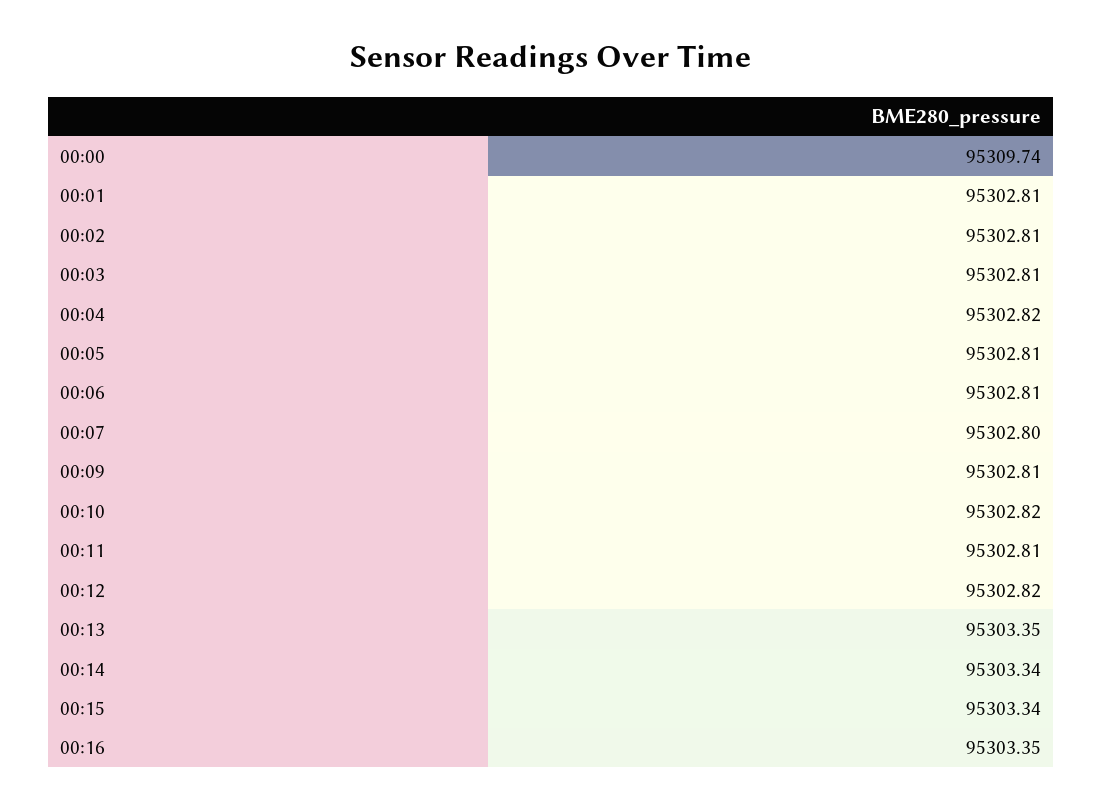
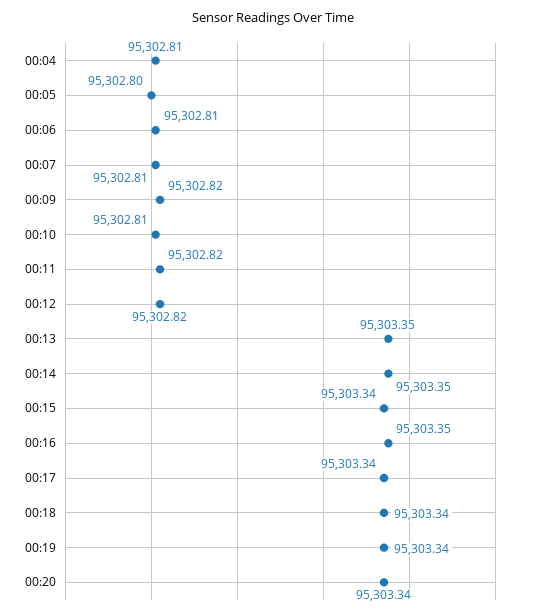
00:00: 95309.74 -> none
00:01: 95302.81 -> none
00:02: 95302.81 -> none
00:03: 95302.81 -> none
00:04: 95302.82 -> 95302.81
00:05: 95302.81 -> 95302.8
00:07: 95302.8 -> 95302.81
00:09: 95302.81 -> 95302.82
00:10: 95302.82 -> 95302.81
00:11: 95302.81 -> 95302.82
00:14: 95303.34 -> 95303.35
00:17: none -> 95303.34
00:18: none -> 95303.34
00:19: none -> 95303.34
00:20: none -> 95303.34

